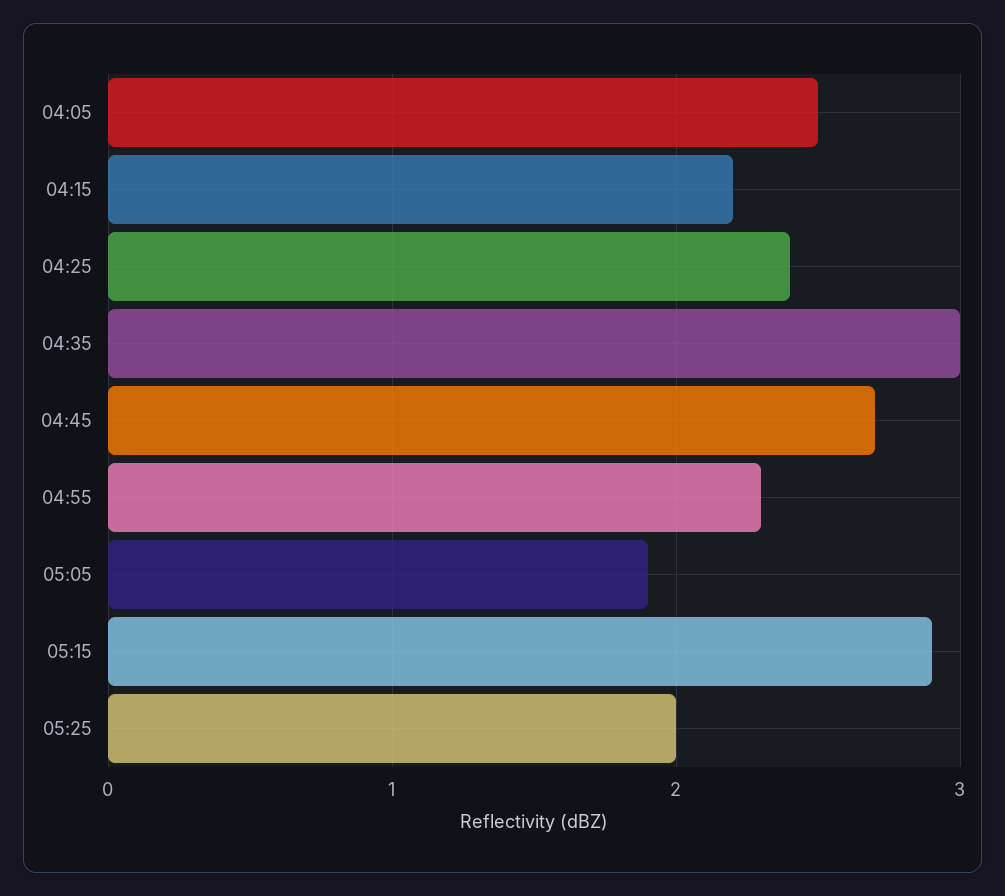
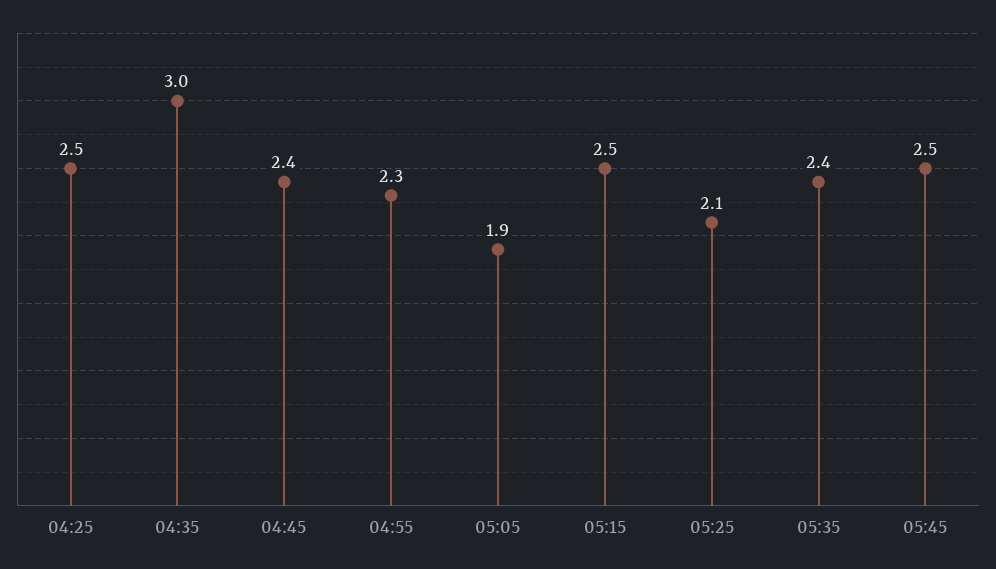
04:05: 2.5 -> none
04:15: 2.2 -> none
04:25: 2.4 -> 2.5
04:45: 2.7 -> 2.4
05:15: 2.9 -> 2.5
05:25: 2 -> 2.1
05:35: none -> 2.4
05:45: none -> 2.5

